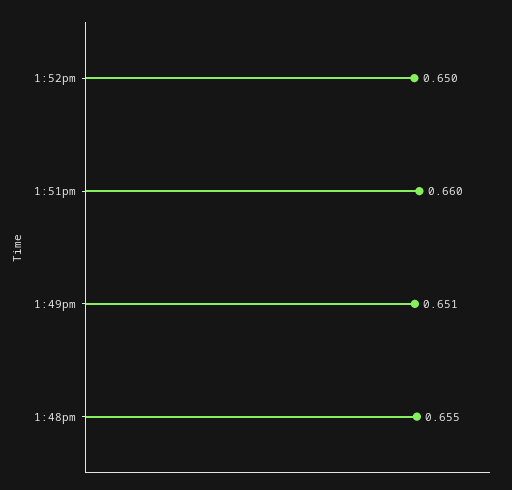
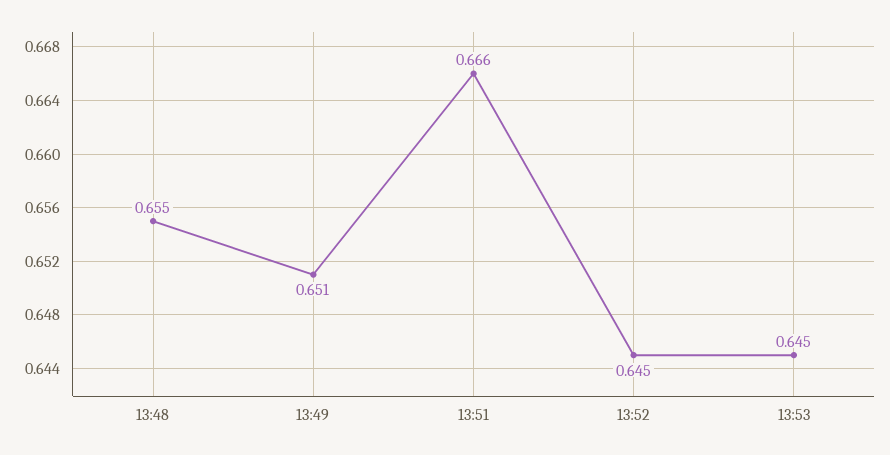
1:52pm: 0.65 -> 0.645
1:51pm: 0.66 -> 0.666
13:53: none -> 0.645

